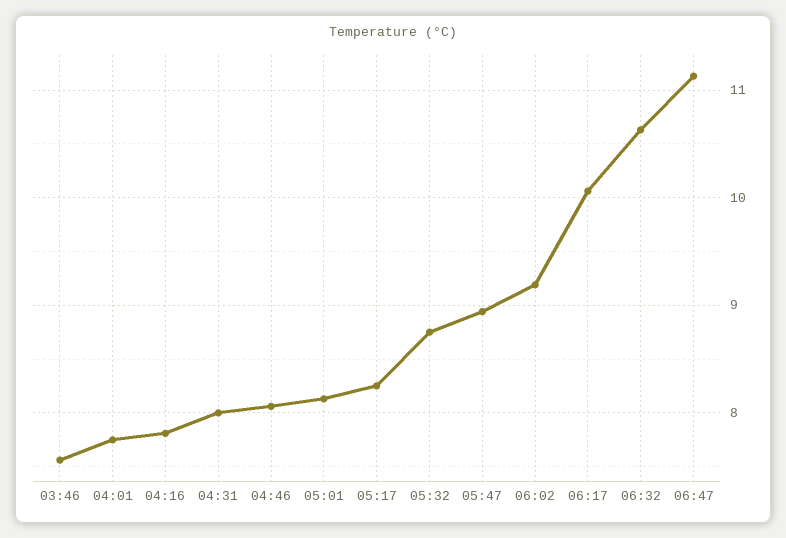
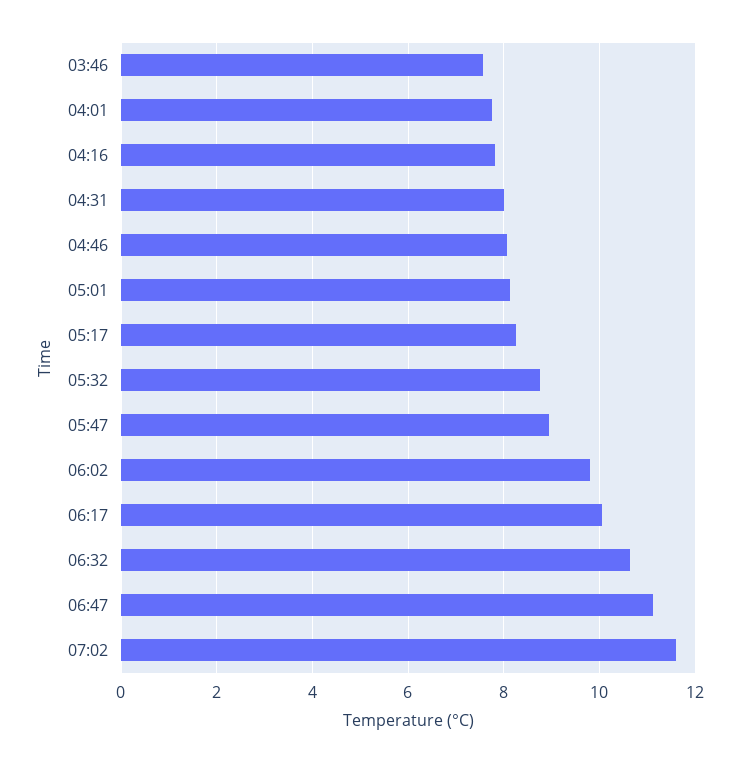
06:02: 9.2 -> 9.8
07:02: none -> 11.6

